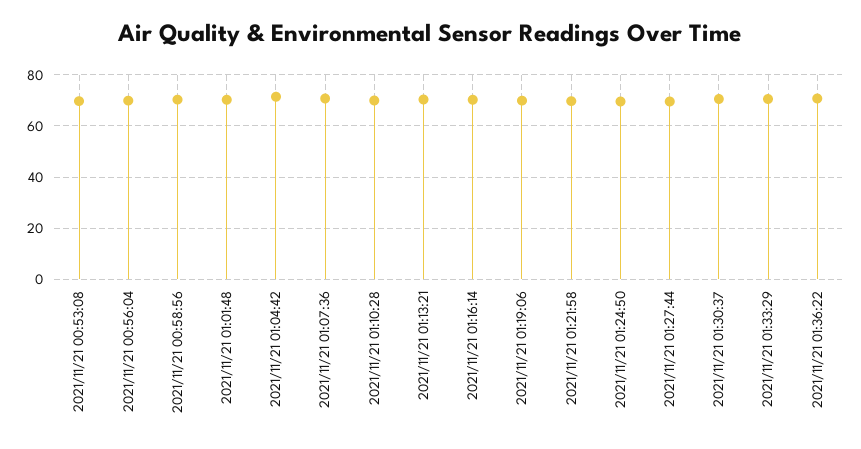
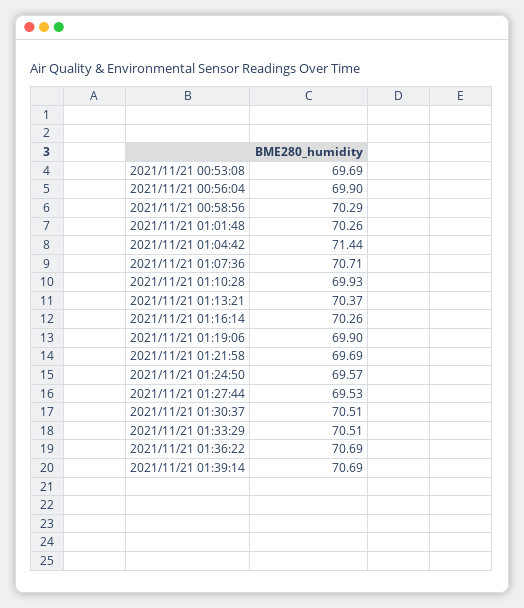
2021/11/21 01:39:14: none -> 70.69

